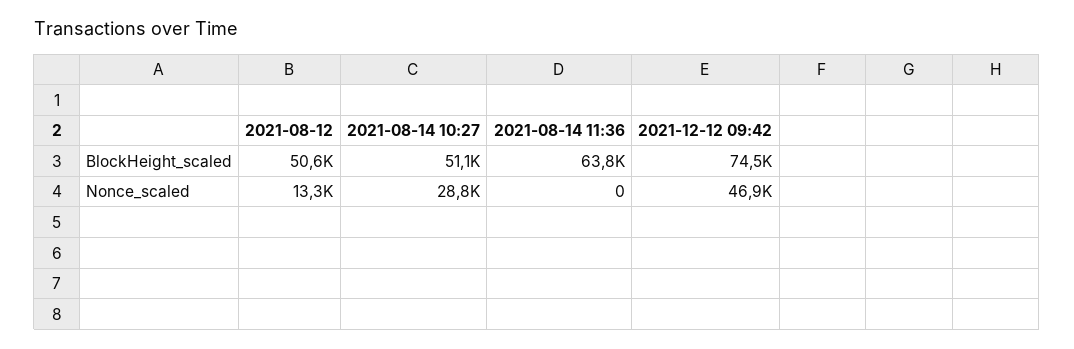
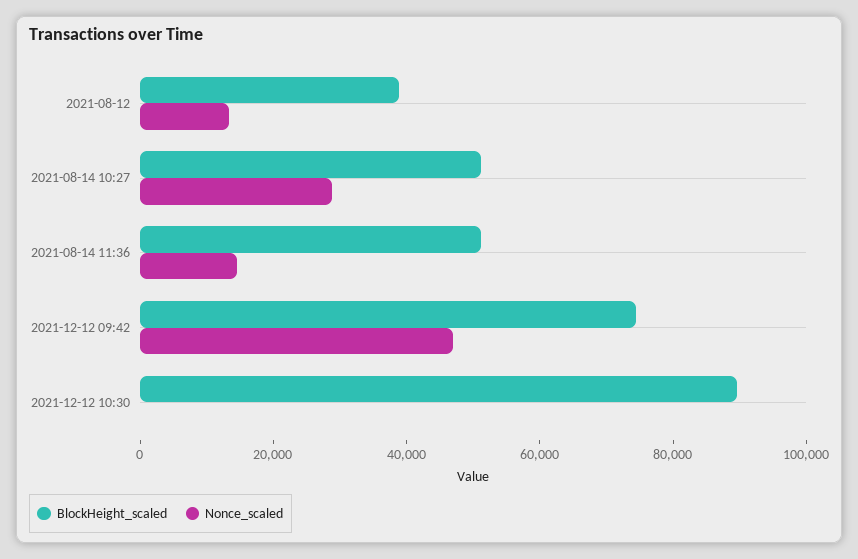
BlockHeight_scaled, 2021-08-12: 50600 -> 40000
BlockHeight_scaled, 2021-08-14 11:36: 63800 -> 50000
Nonce_scaled, 2021-08-14 11:36: 0 -> 15000
BlockHeight_scaled, 2021-12-12 10:30: none -> 90000
Nonce_scaled, 2021-12-12 10:30: none -> 0

